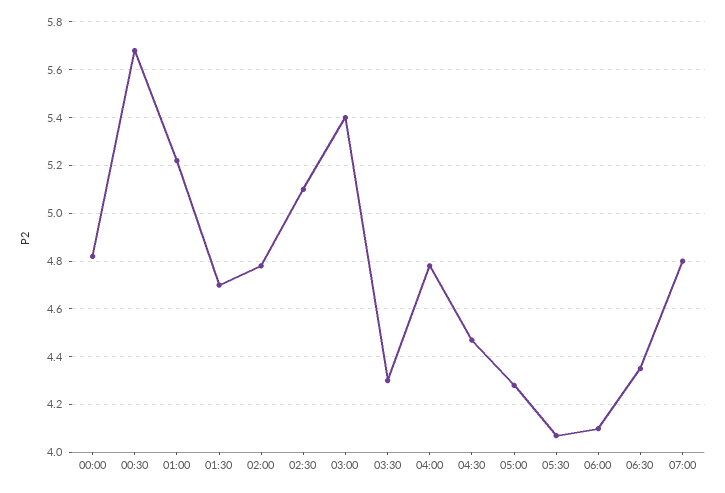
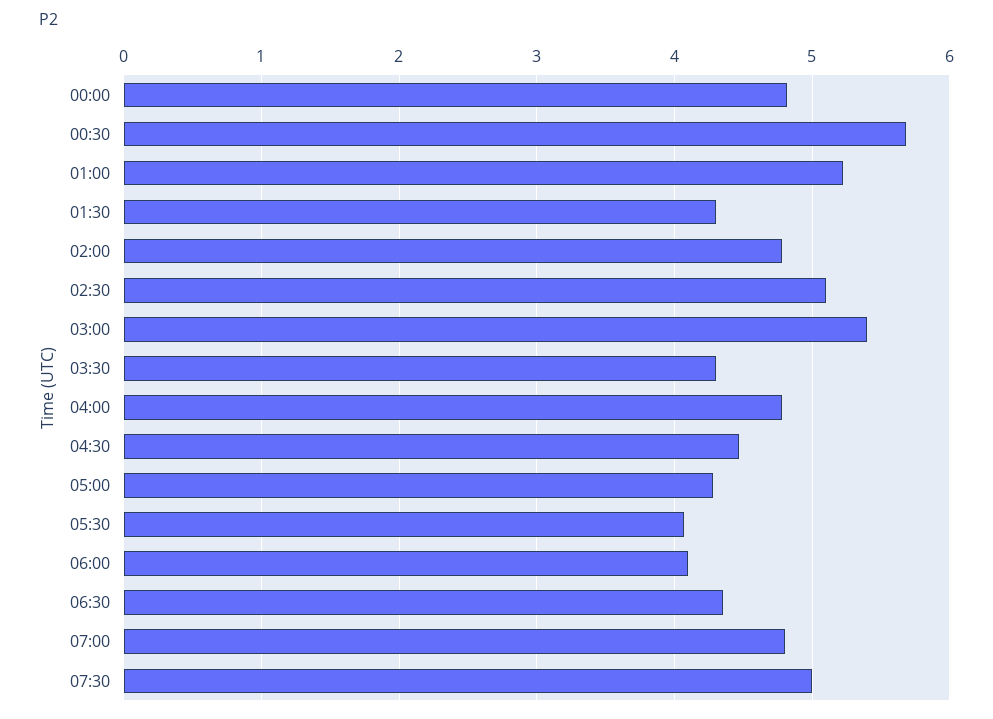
01:30: 4.7 -> 4.3
07:30: none -> 5

